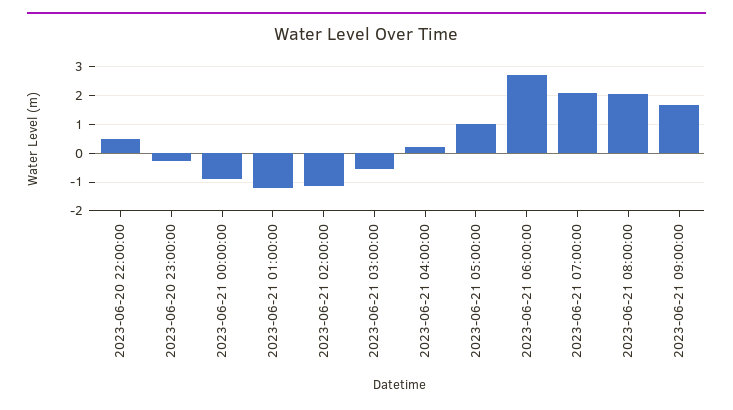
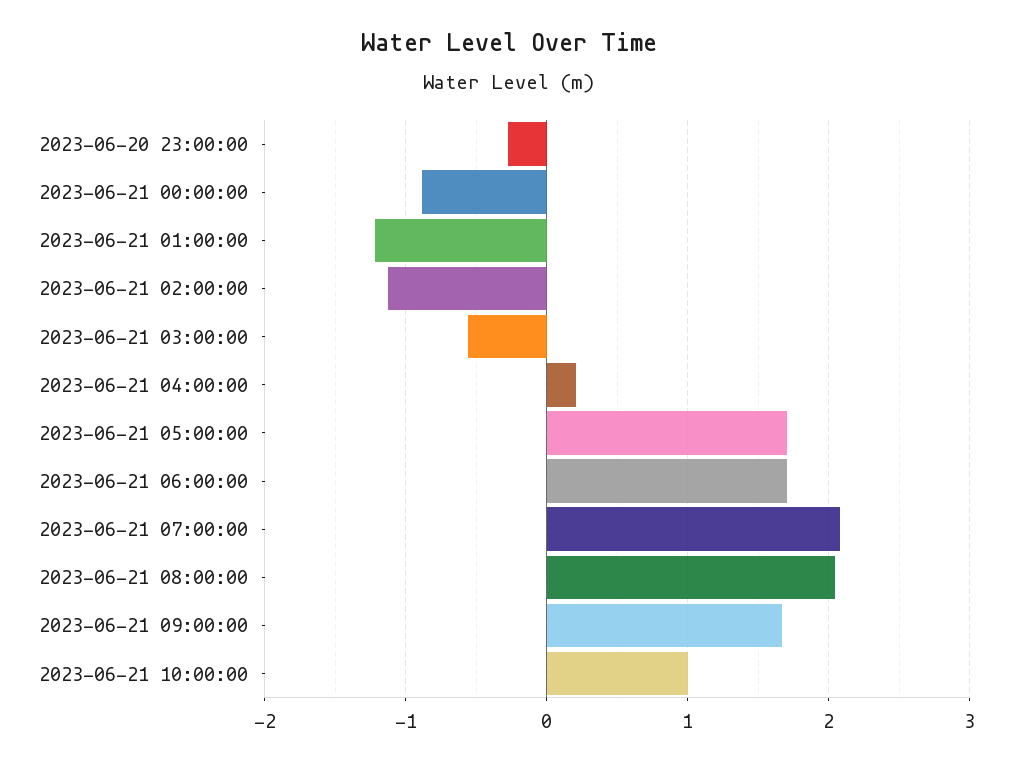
2023-06-20 22:00:00: 0.5 -> none
2023-06-21 05:00:00: 1 -> 1.7
2023-06-21 06:00:00: 2.75 -> 1.7
2023-06-21 10:00:00: none -> 1

